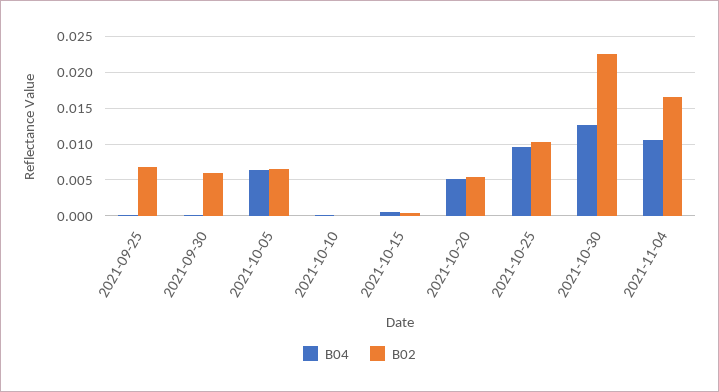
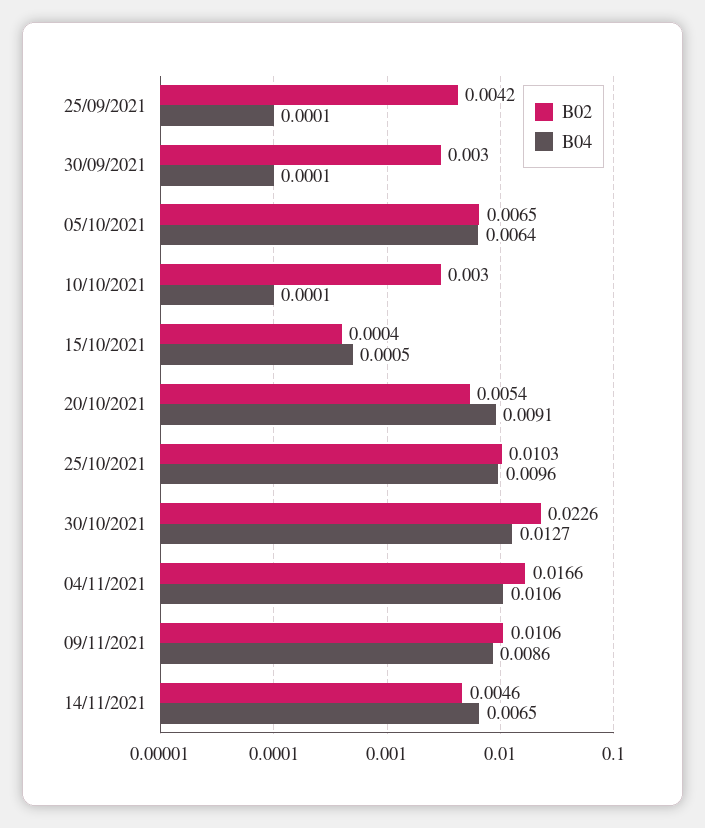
B02, 2021-09-25: 0.007 -> 0.0042
B02, 2021-09-30: 0.006 -> 0.003
B02, 2021-10-10: 0 -> 0.003
B04, 2021-10-20: 0.005 -> 0.0091
B02, 09/11/2021: none -> 0.0106
B04, 09/11/2021: none -> 0.0086
B02, 14/11/2021: none -> 0.0046
B04, 14/11/2021: none -> 0.0065

